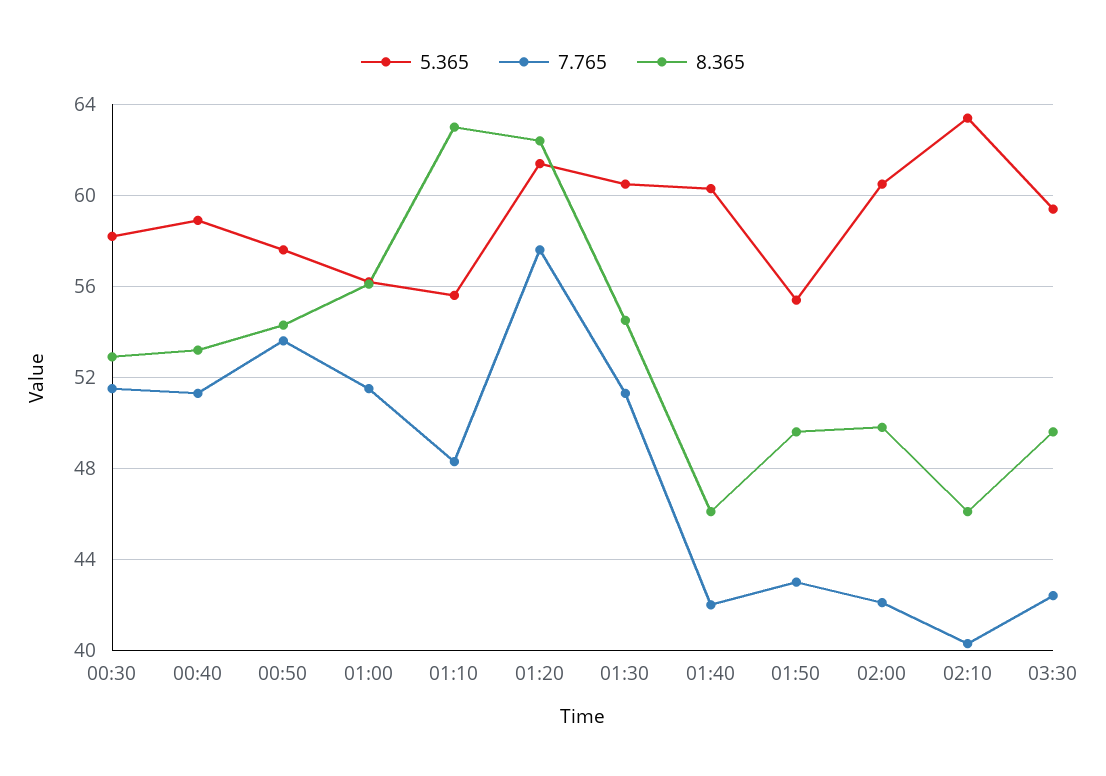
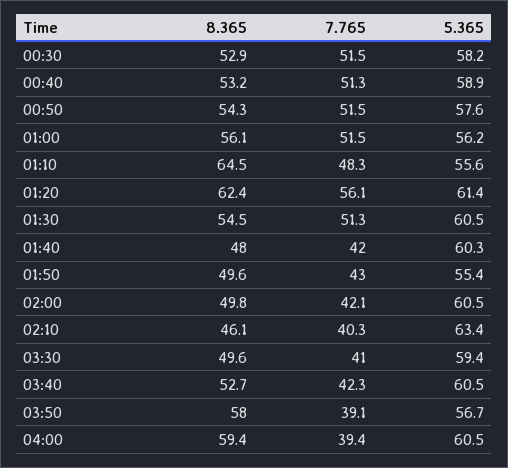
7.765, 00:50: 53.5 -> 51.5
8.365, 01:10: 63 -> 64.5
7.765, 01:20: 57.5 -> 56.1
8.365, 01:40: 46 -> 48
7.765, 03:30: 42.5 -> 41
8.365, 03:40: none -> 52.7
7.765, 03:40: none -> 42.3
5.365, 03:40: none -> 60.5
8.365, 03:50: none -> 58
7.765, 03:50: none -> 39.1
5.365, 03:50: none -> 56.7
8.365, 04:00: none -> 59.4
7.765, 04:00: none -> 39.4
5.365, 04:00: none -> 60.5

